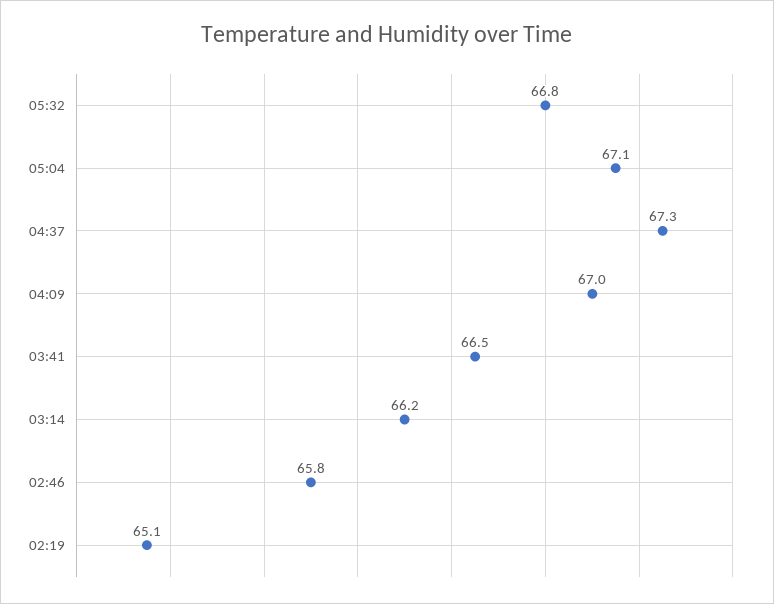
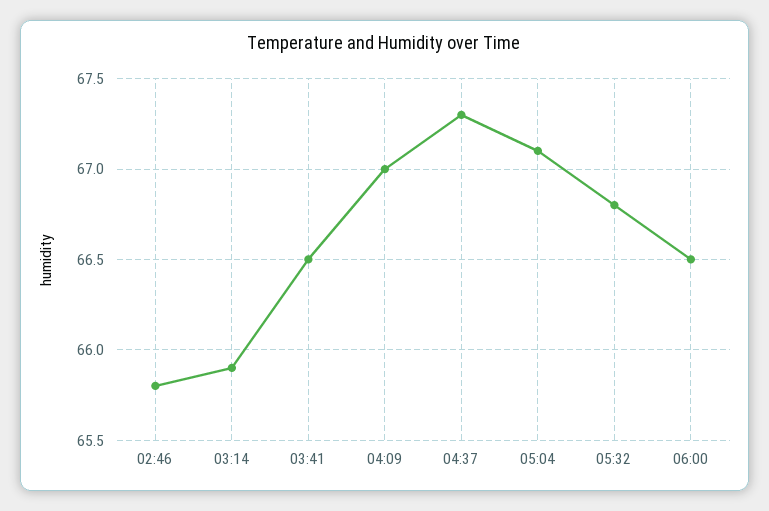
03:14: 66.2 -> 65.9
02:19: 65.1 -> none
06:00: none -> 66.5

